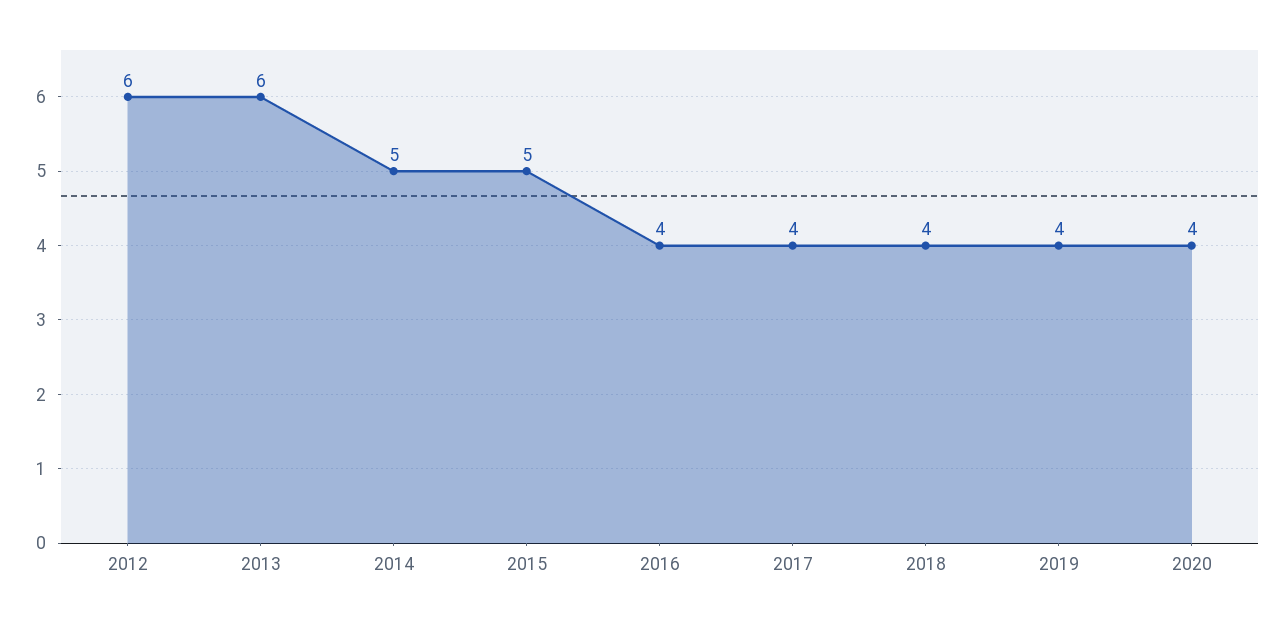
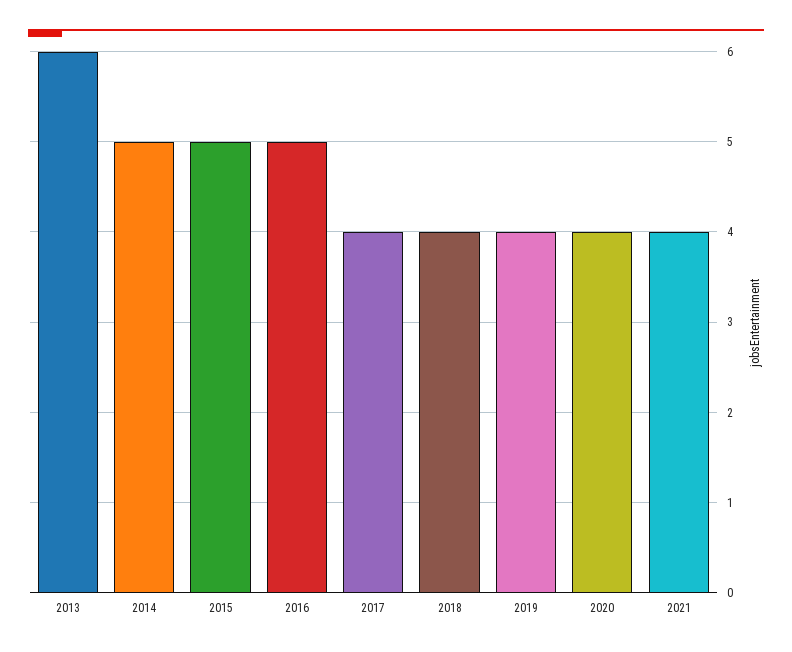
2012: 6 -> none
2016: 4 -> 5
2021: none -> 4

